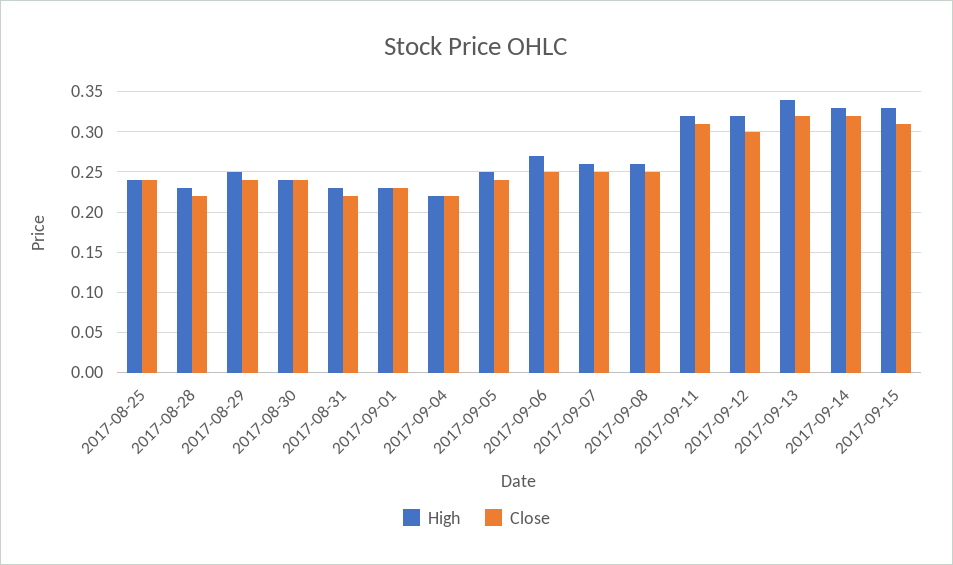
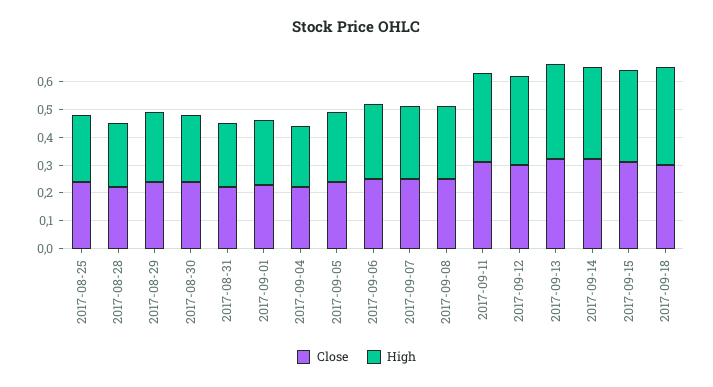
Close, 2017-09-18: none -> 0.3
High, 2017-09-18: none -> 0.35

